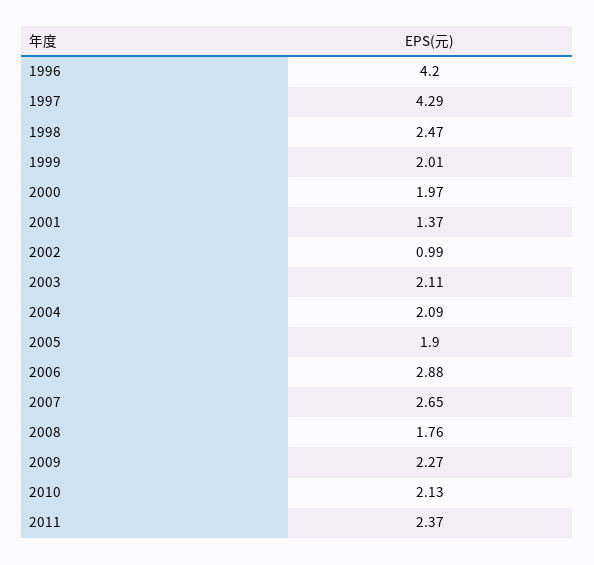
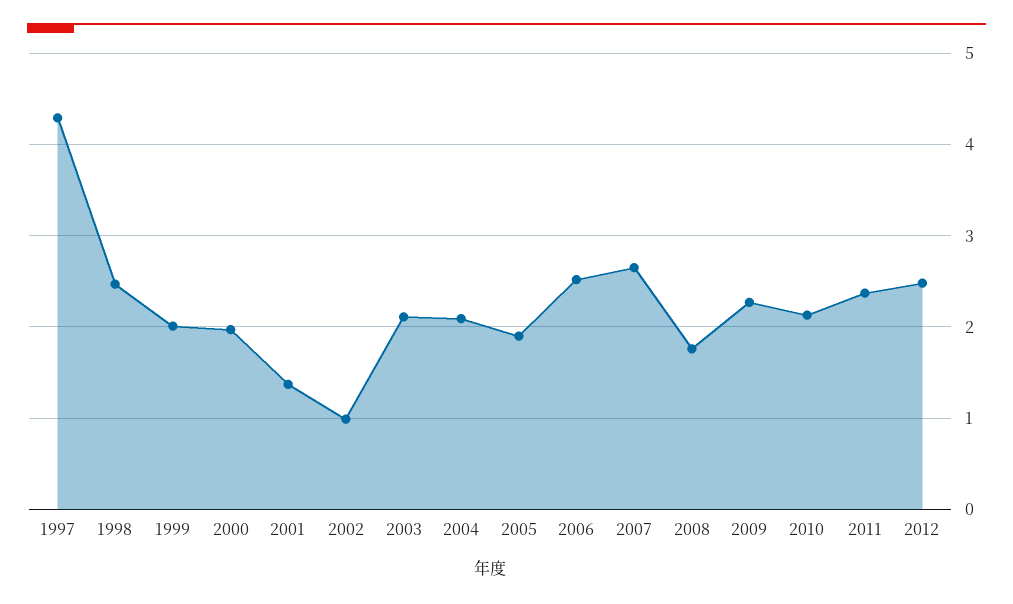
1996: 4.2 -> none
2006: 2.88 -> 2.5
2012: none -> 2.5

